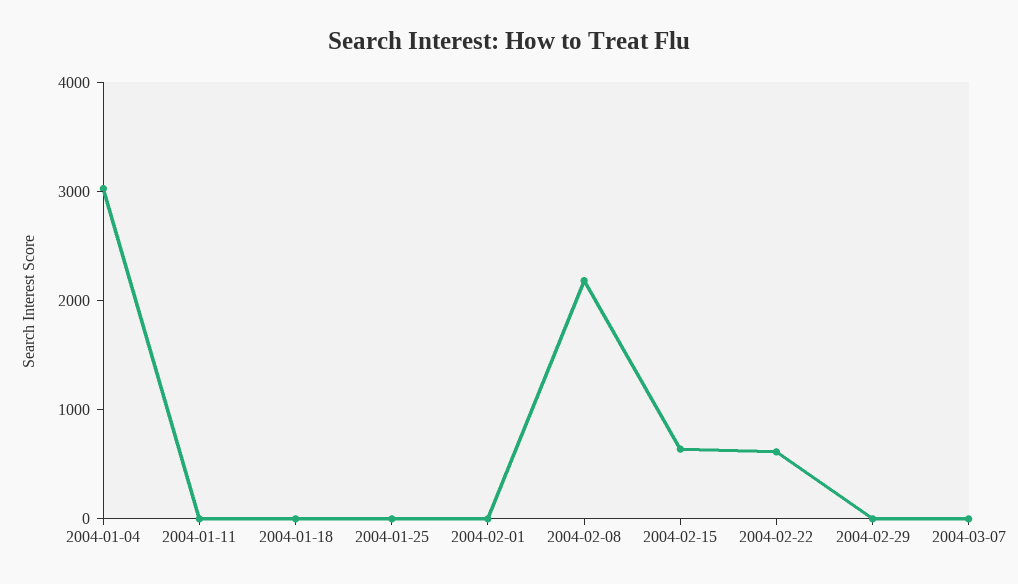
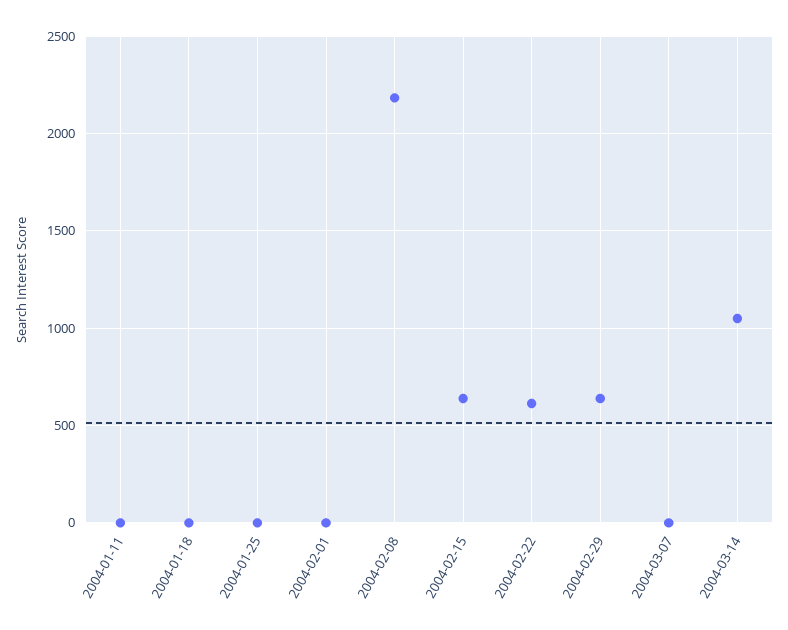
2004-01-04: 3000 -> none
2004-02-29: 0 -> 650
2004-03-14: none -> 1050

